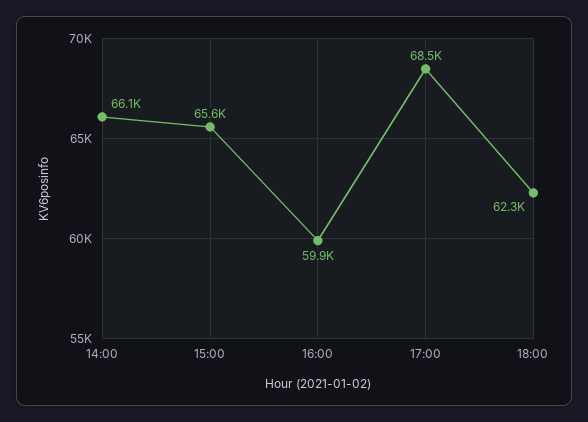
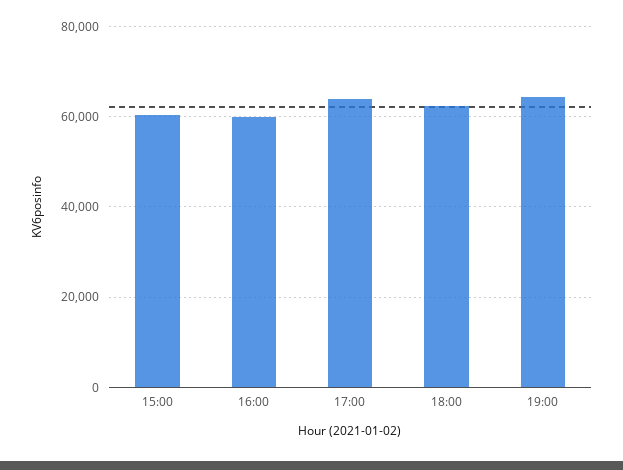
14:00: 66100 -> none
15:00: 65600 -> 60000
17:00: 68500 -> 64000
19:00: none -> 64000

